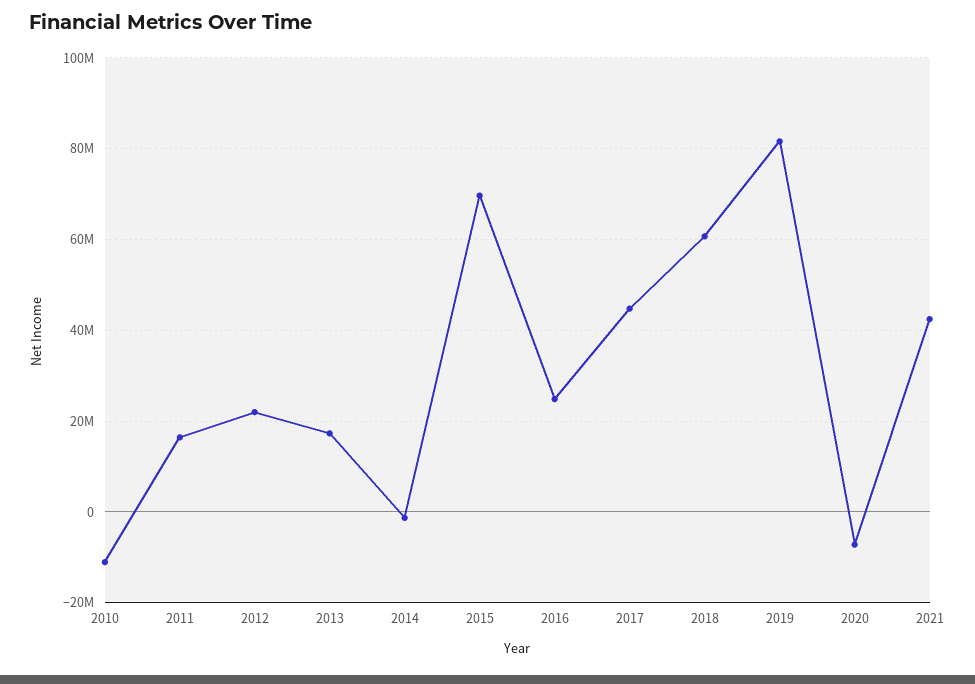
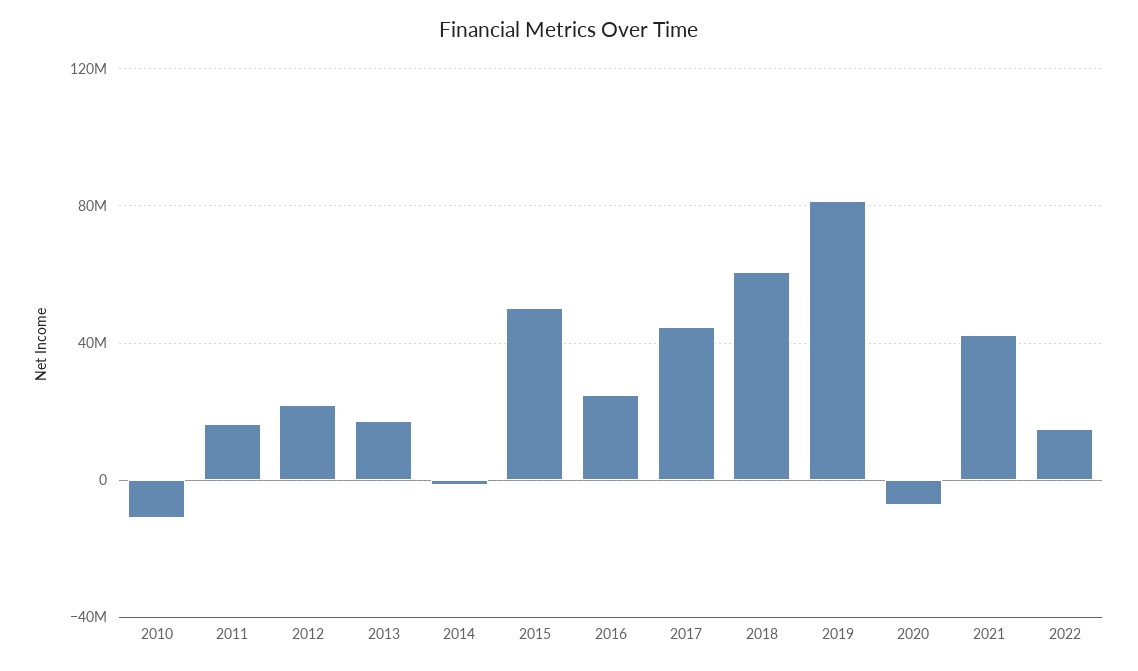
2015: 70000000 -> 50000000
2022: none -> 15000000

